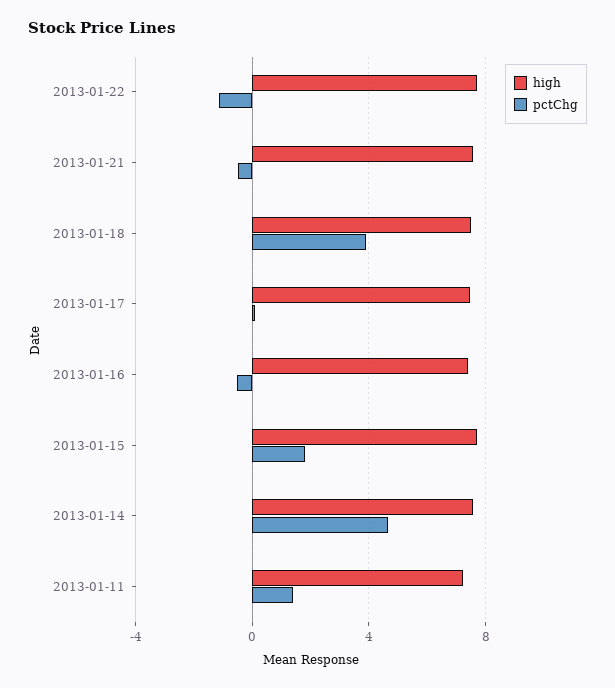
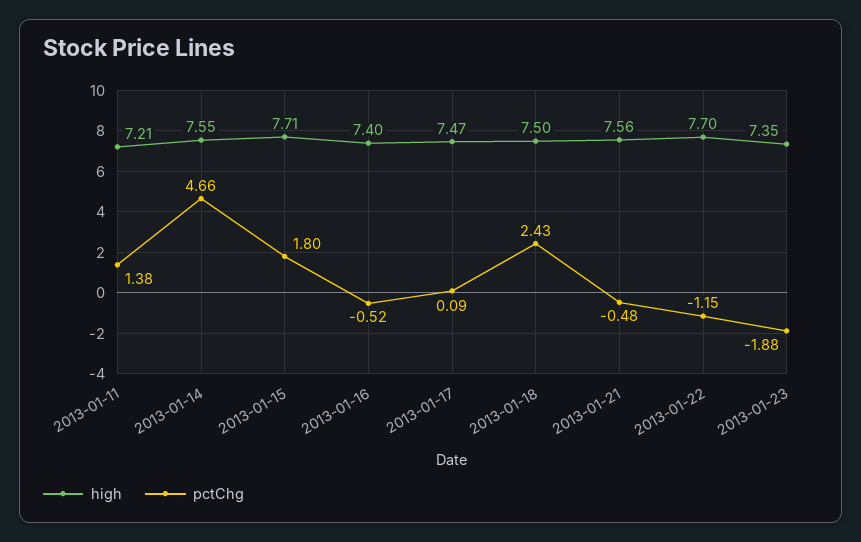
pctChg, 2013-01-18: 4 -> 2.43
high, 2013-01-23: none -> 7.35
pctChg, 2013-01-23: none -> -1.88

